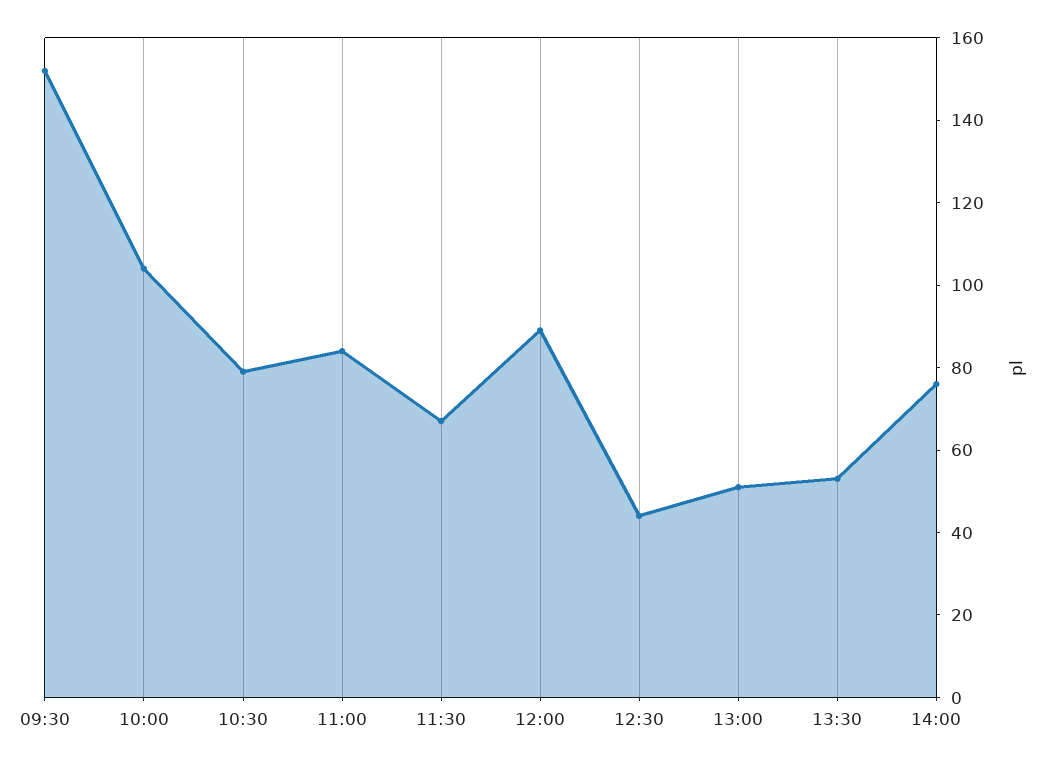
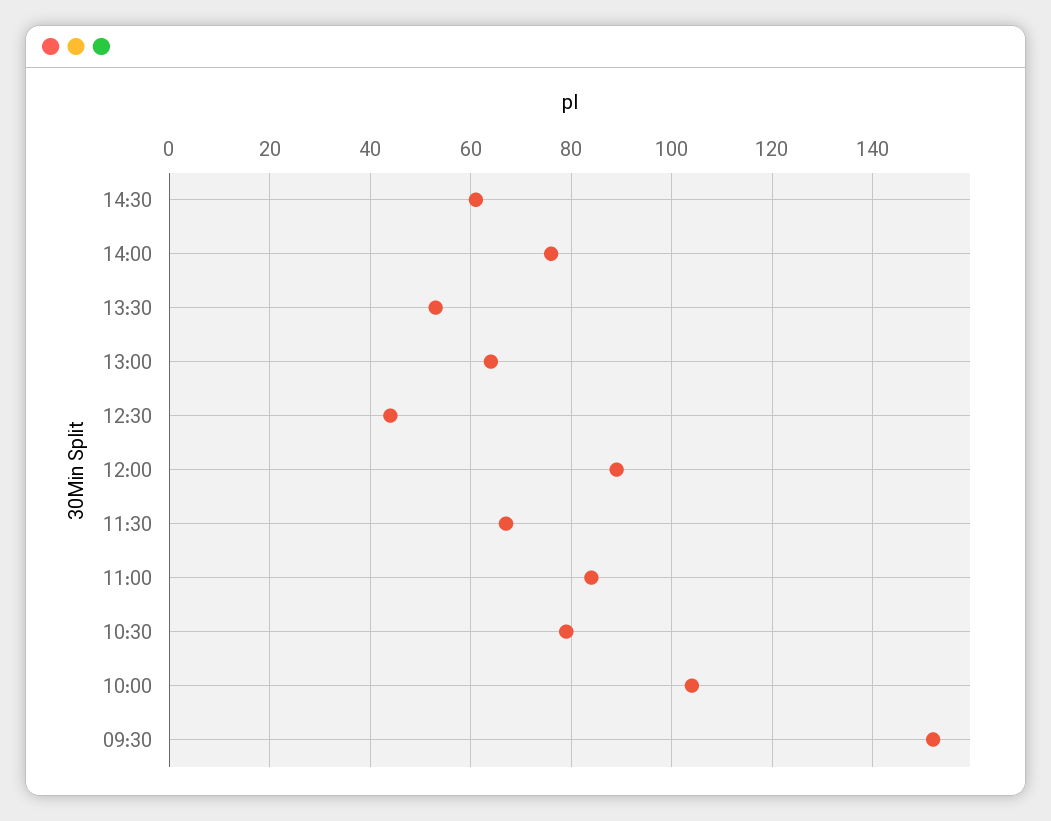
13:00: 50 -> 65
14:30: none -> 60

